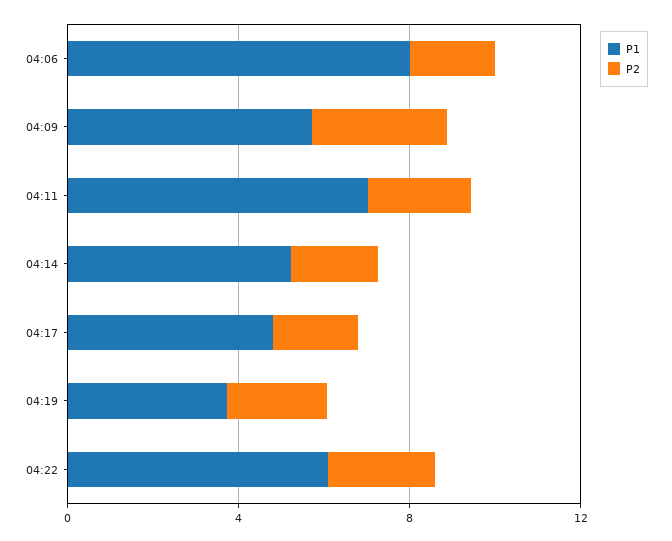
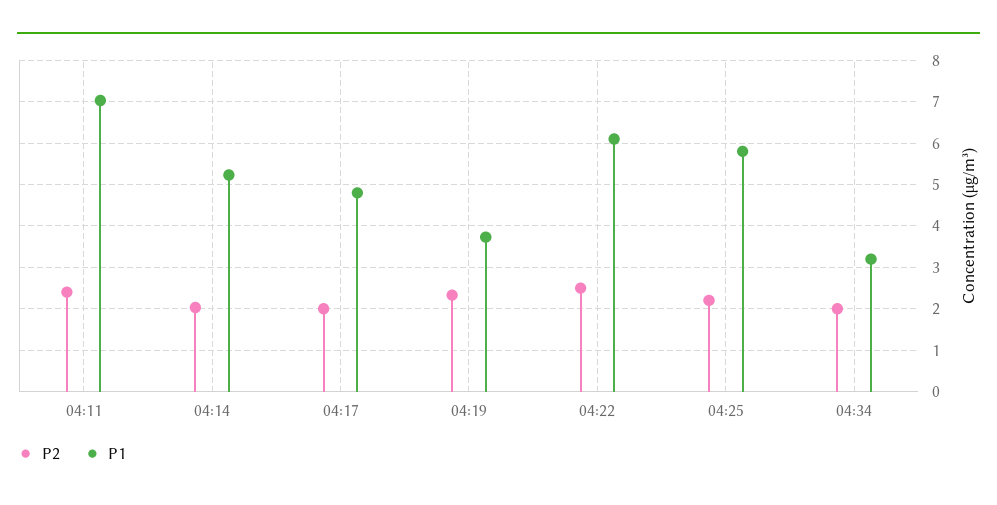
P1, 04:06: 8 -> none
P2, 04:06: 2 -> none
P1, 04:09: 6 -> none
P2, 04:09: 3 -> none
P2, 04:25: none -> 2.2
P1, 04:25: none -> 5.8
P2, 04:34: none -> 2
P1, 04:34: none -> 3.2

